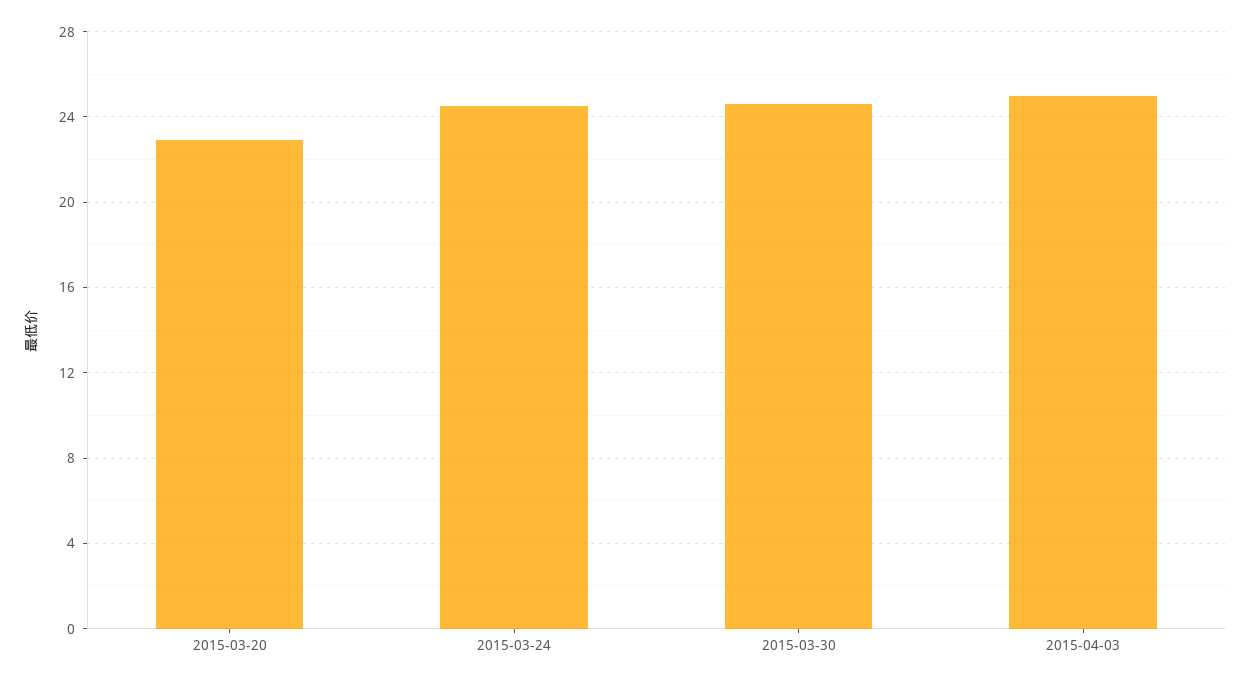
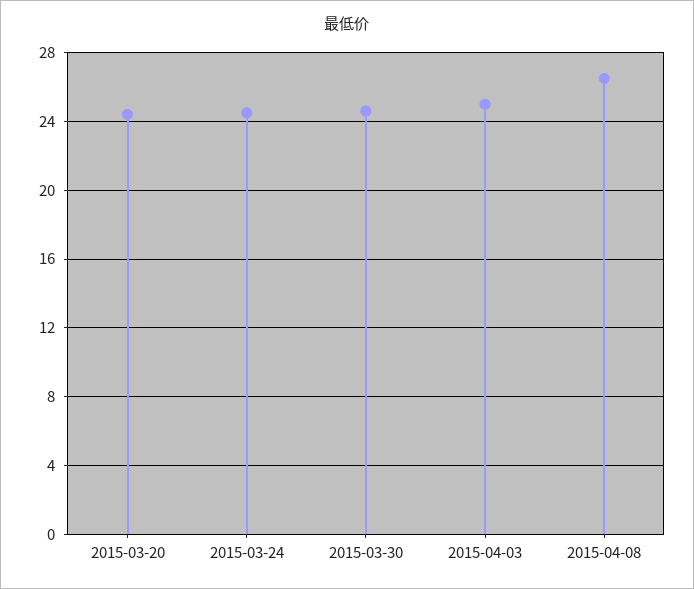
2015-03-20: 23 -> 24.5
2015-04-08: none -> 26.5

